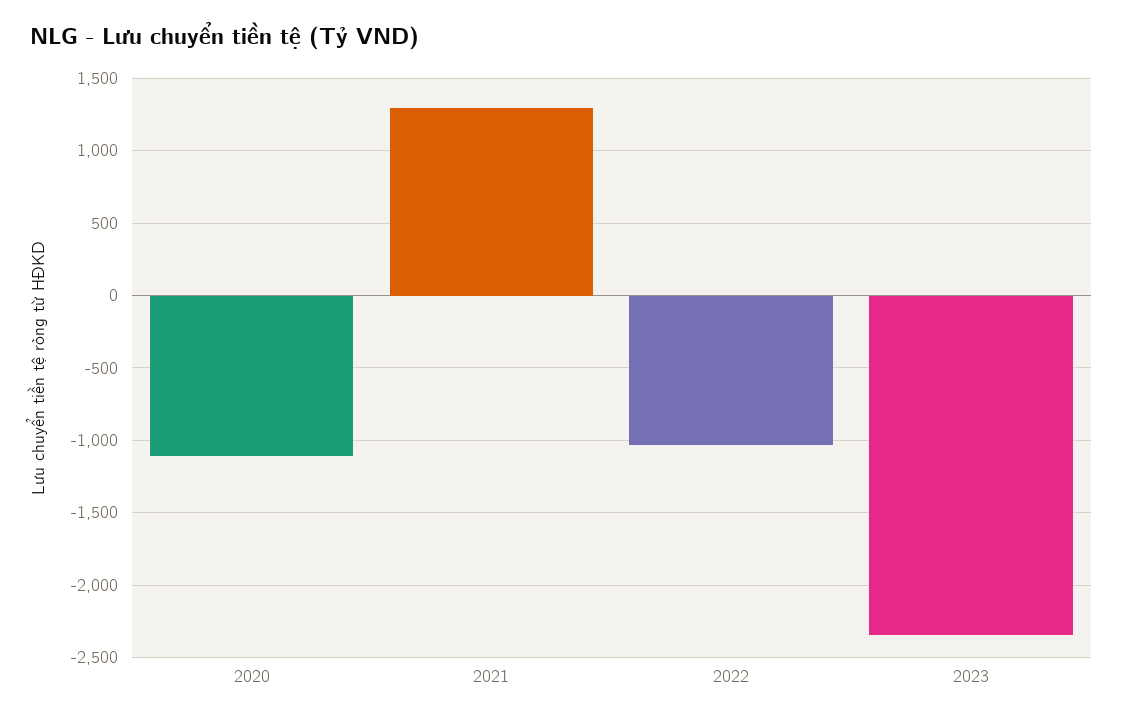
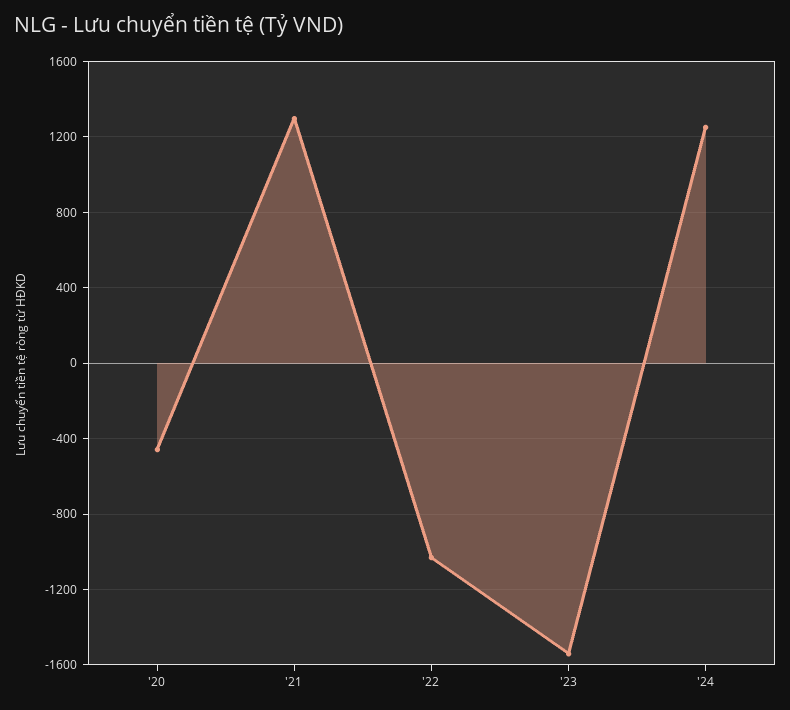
2020: -1100 -> -450
2023: -2350 -> -1550
'24: none -> 1250

